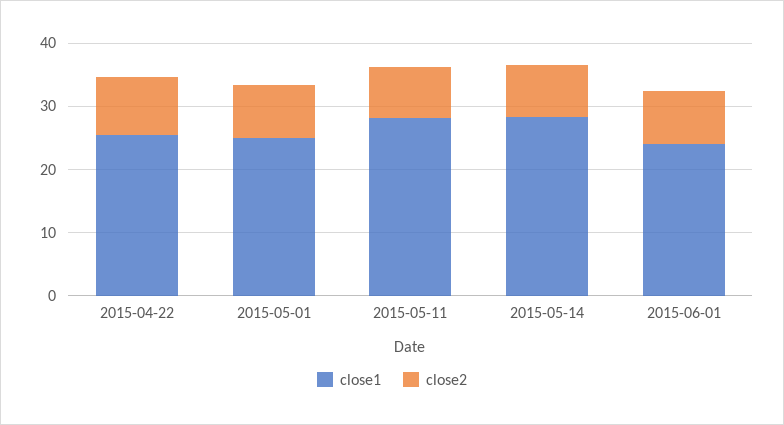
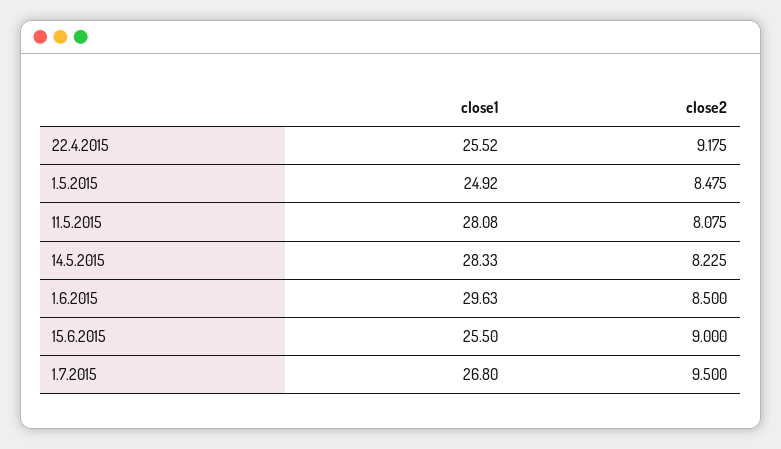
close1, 2015-06-01: 24 -> 29.63
close1, 15.6.2015: none -> 25.5
close2, 15.6.2015: none -> 9
close1, 1.7.2015: none -> 26.8
close2, 1.7.2015: none -> 9.5

